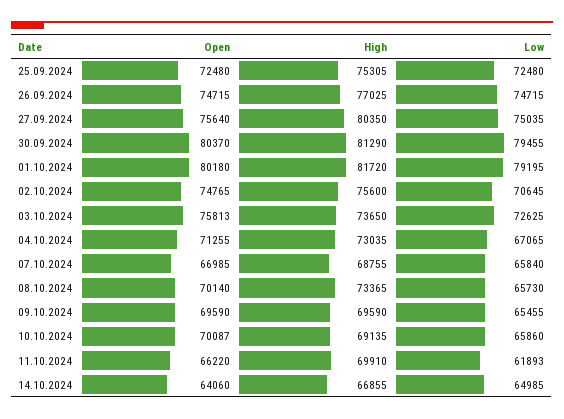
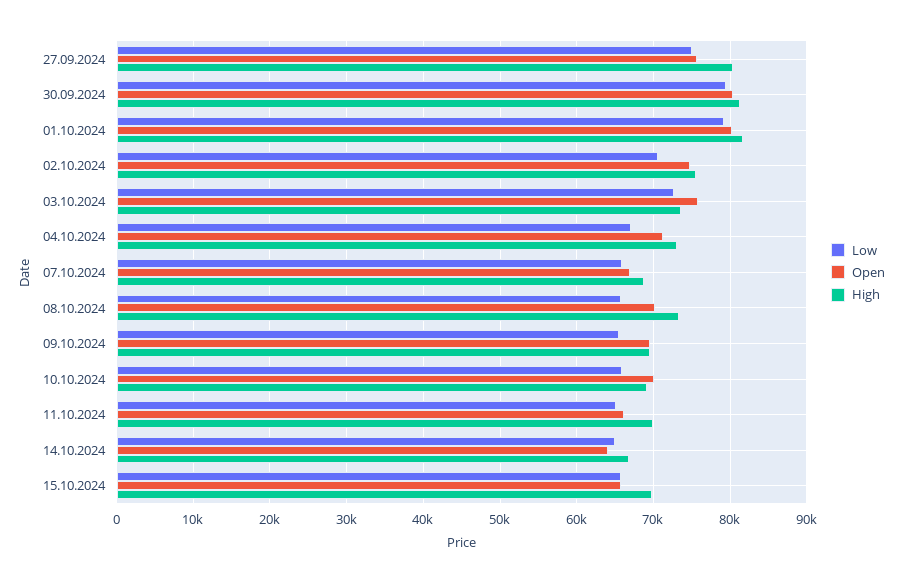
Open, 25.09.2024: 72480 -> none
High, 25.09.2024: 75305 -> none
Low, 25.09.2024: 72480 -> none
Open, 26.09.2024: 74715 -> none
High, 26.09.2024: 77025 -> none
Low, 26.09.2024: 74715 -> none
Low, 11.10.2024: 61893 -> 65000
Low, 15.10.2024: none -> 66000
Open, 15.10.2024: none -> 66000
High, 15.10.2024: none -> 70000

